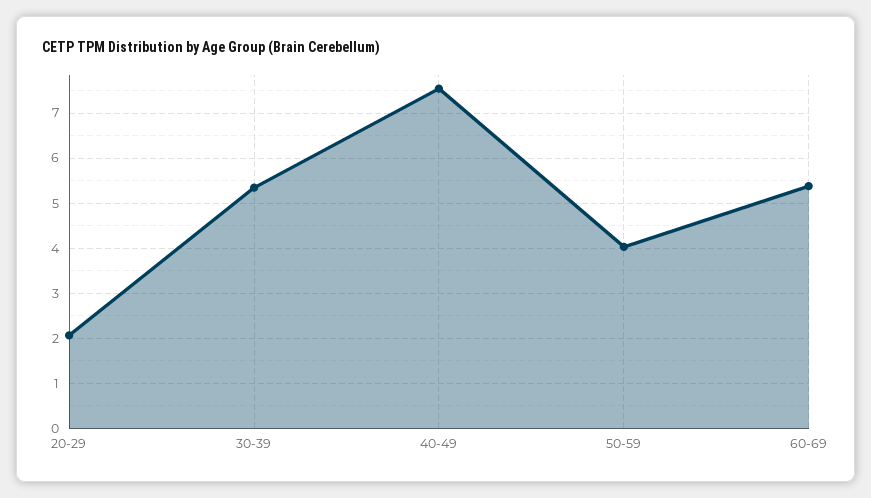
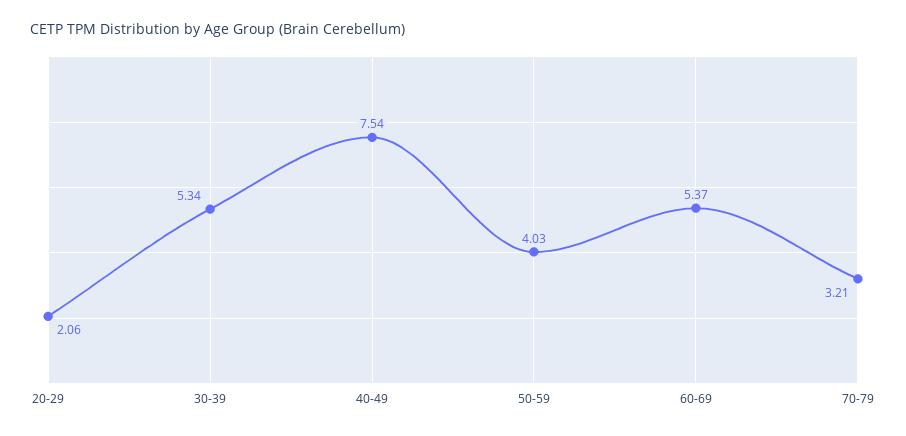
70-79: none -> 3.21

